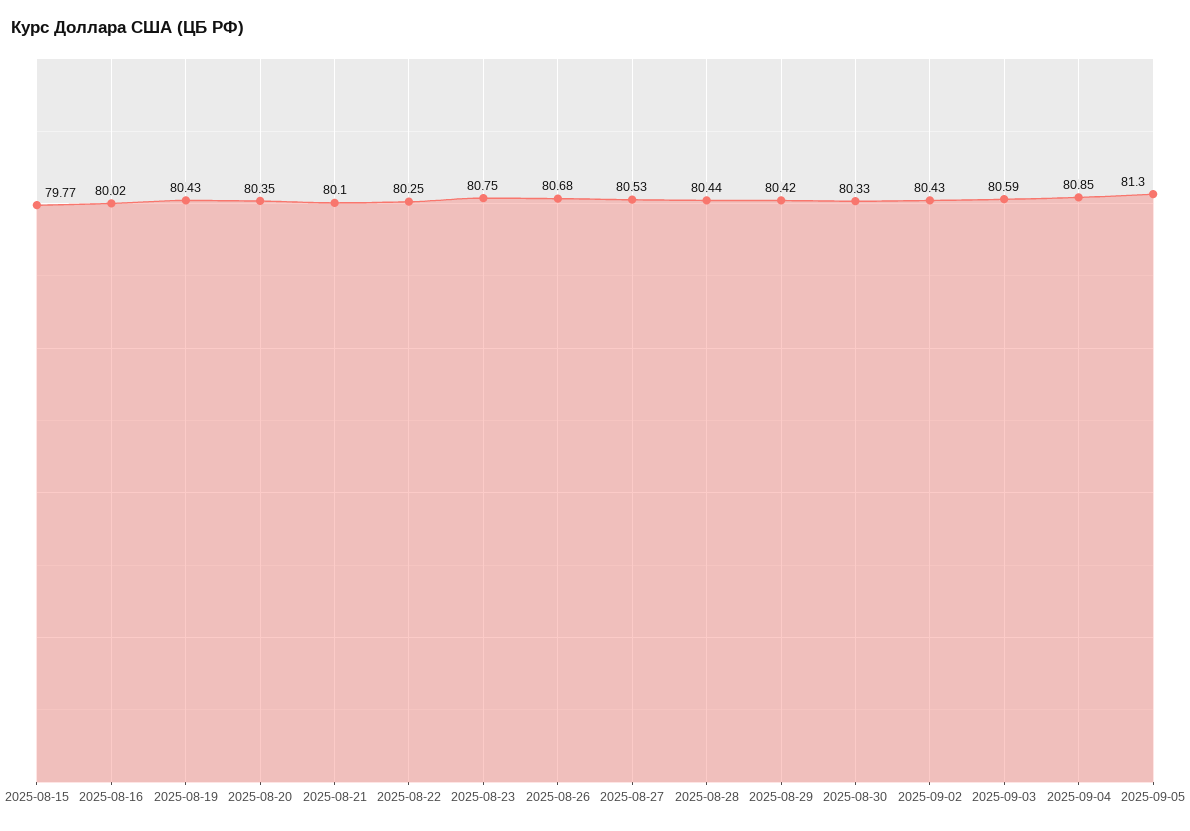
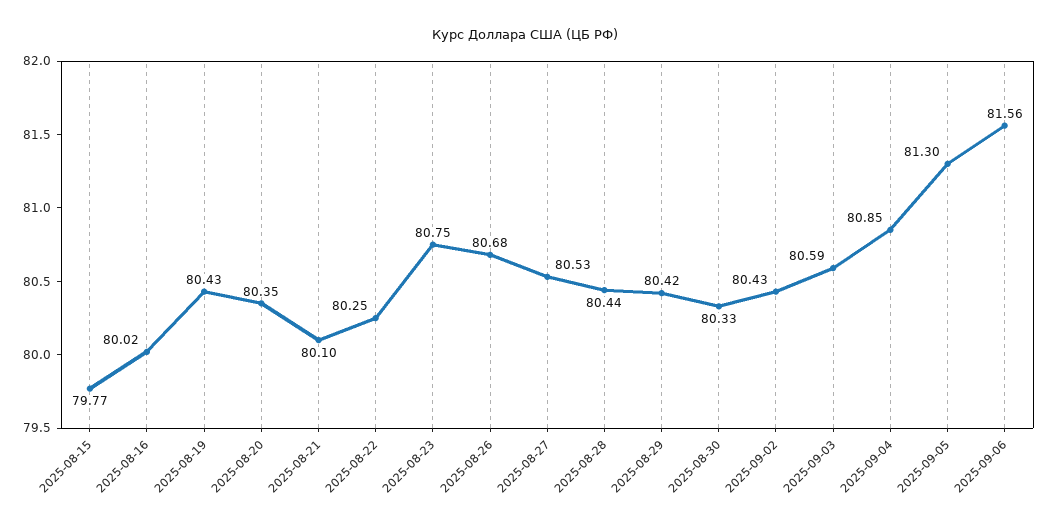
2025-09-06: none -> 81.56

